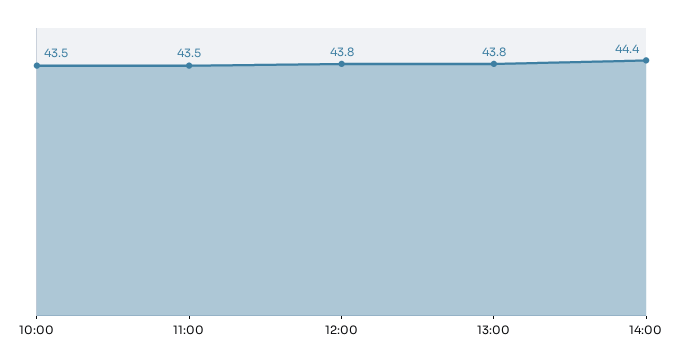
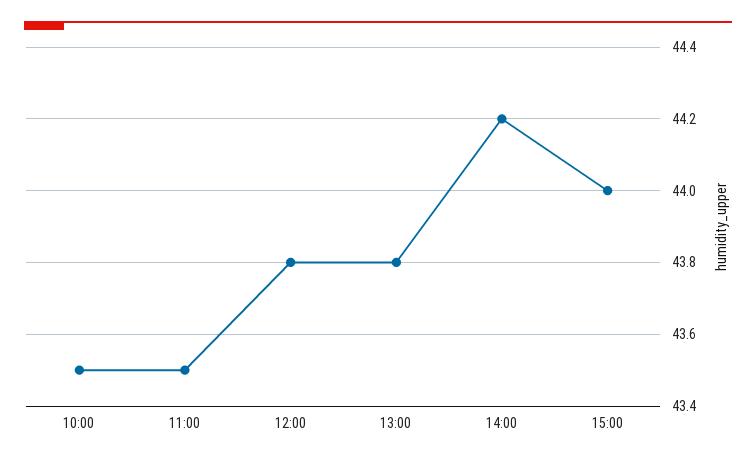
14:00: 44.4 -> 44.2
15:00: none -> 44

